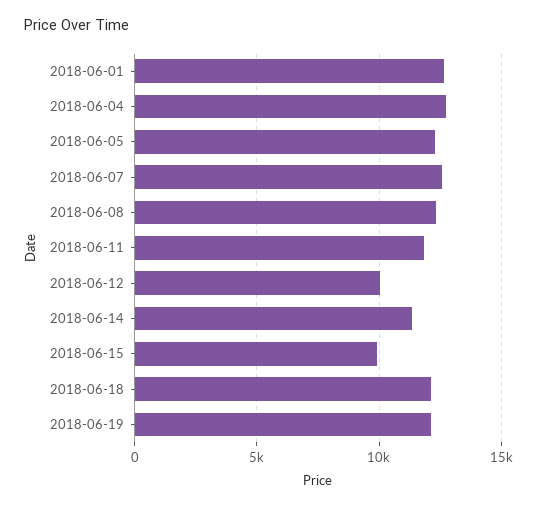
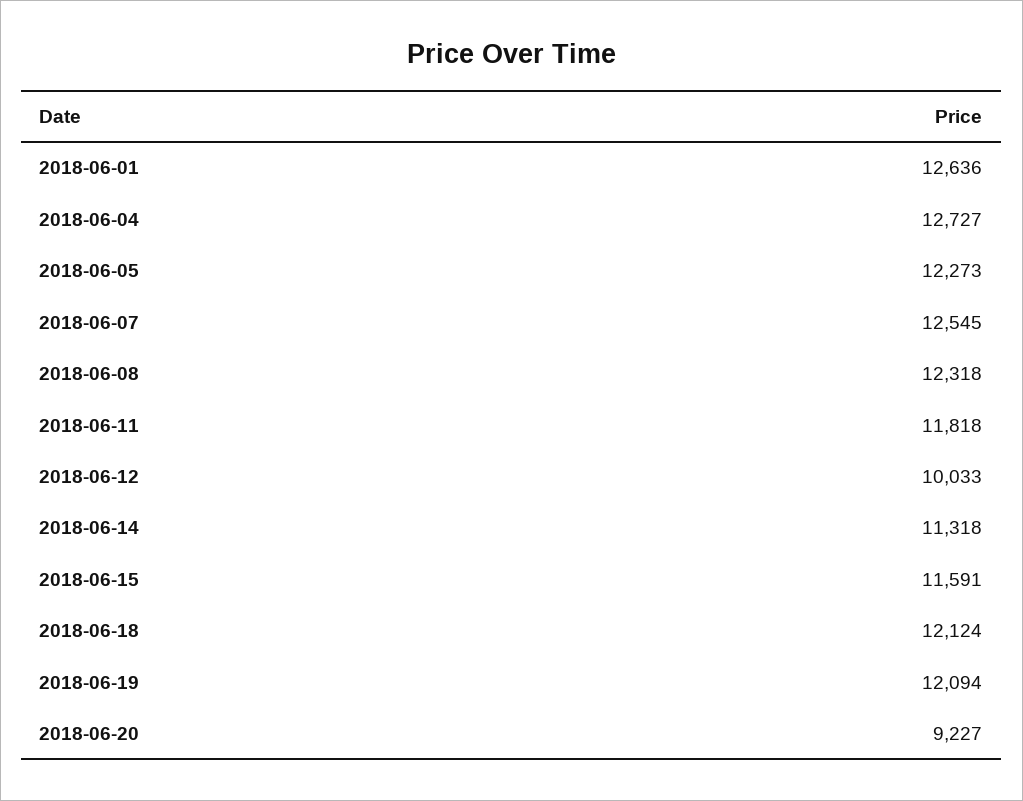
2018-06-15: 10000 -> 11591
2018-06-20: none -> 9227

